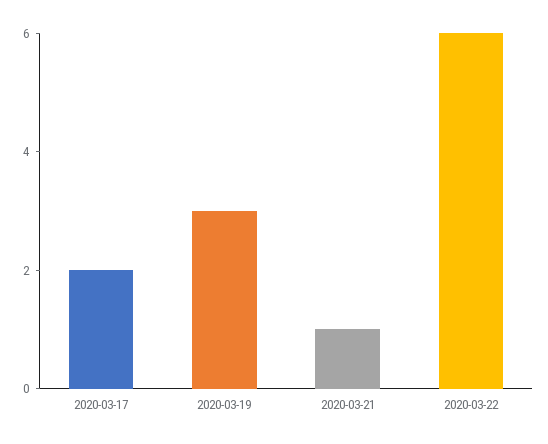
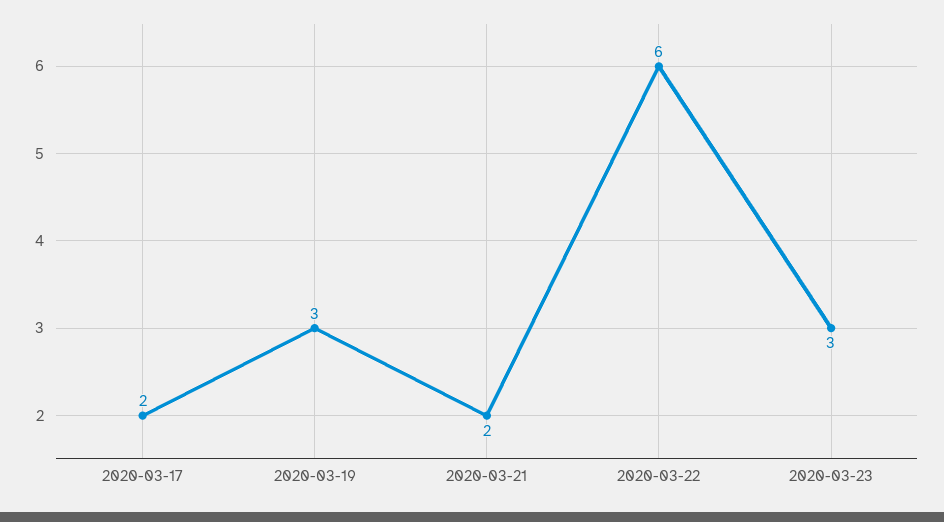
2020-03-21: 1 -> 2
2020-03-23: none -> 3

